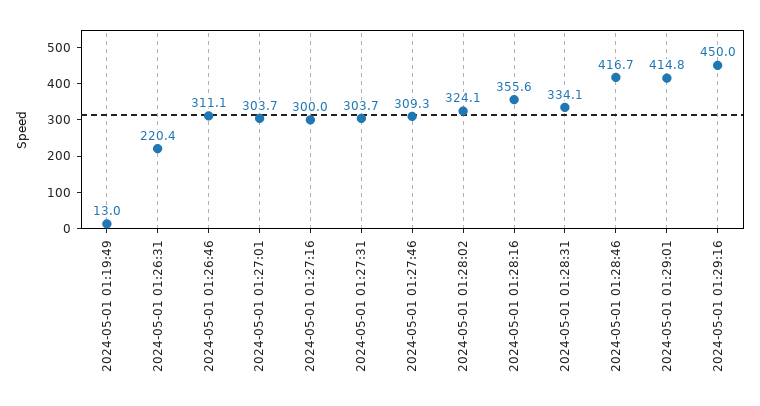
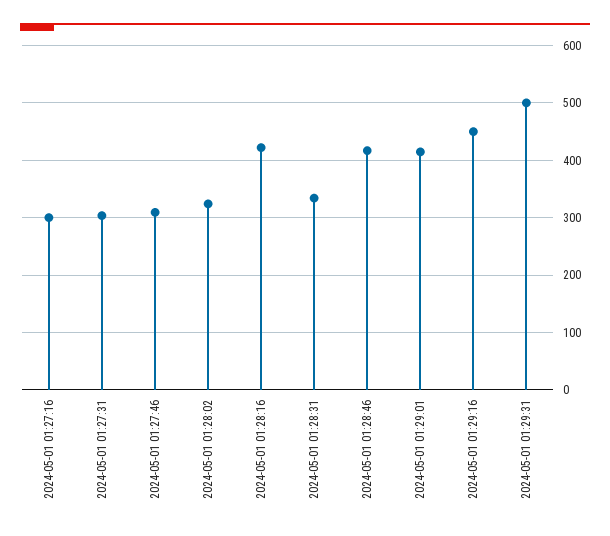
2024-05-01 01:19:49: 13 -> none
2024-05-01 01:26:31: 220.4 -> none
2024-05-01 01:26:46: 311.1 -> none
2024-05-01 01:27:01: 303.7 -> none
2024-05-01 01:28:16: 355.6 -> 420
2024-05-01 01:29:31: none -> 500

